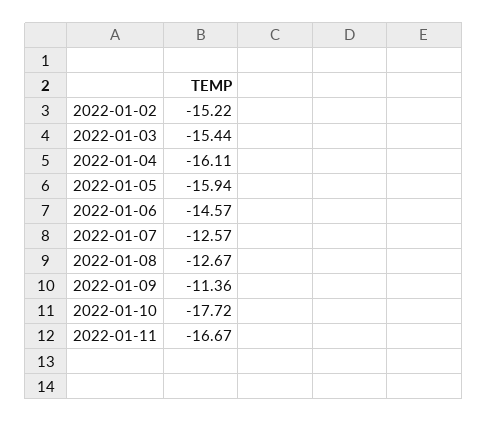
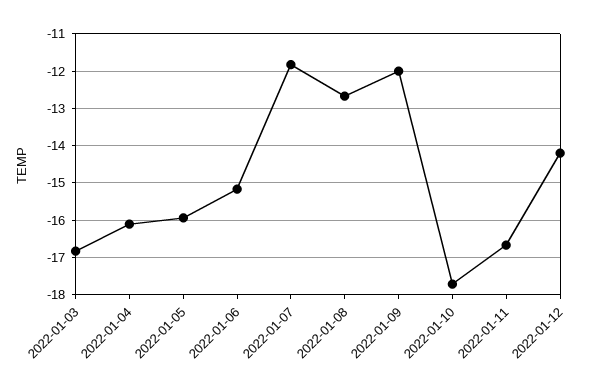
2022-01-02: -15.22 -> none
2022-01-03: -15.44 -> -16.8
2022-01-06: -14.57 -> -15.2
2022-01-07: -12.57 -> -11.8
2022-01-09: -11.36 -> -12
2022-01-12: none -> -14.2

